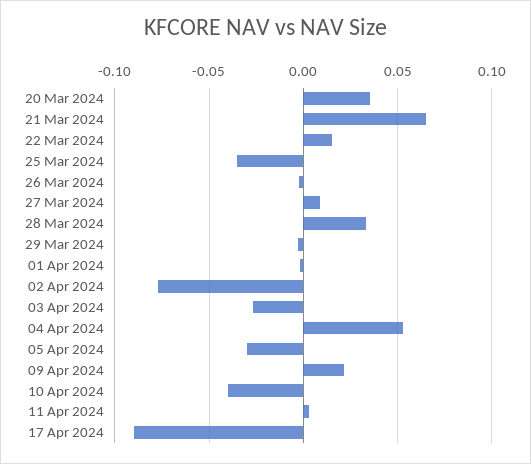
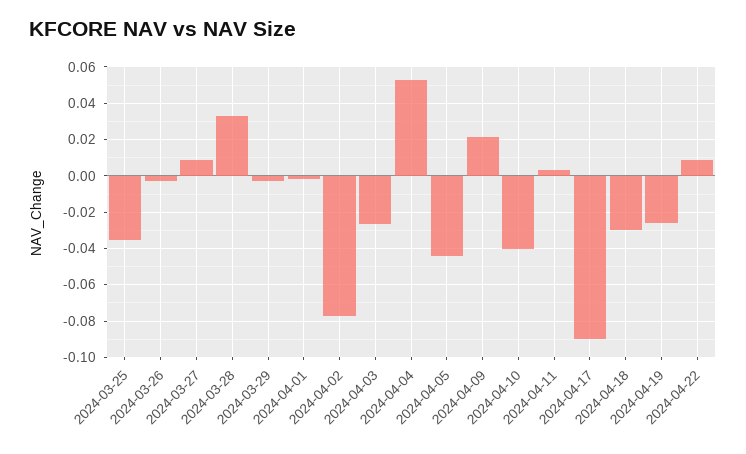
20 Mar 2024: 0.035 -> none
21 Mar 2024: 0.065 -> none
22 Mar 2024: 0.015 -> none
05 Apr 2024: -0.03 -> -0.045
2024-04-18: none -> -0.03
2024-04-19: none -> -0.025
2024-04-22: none -> 0.01

